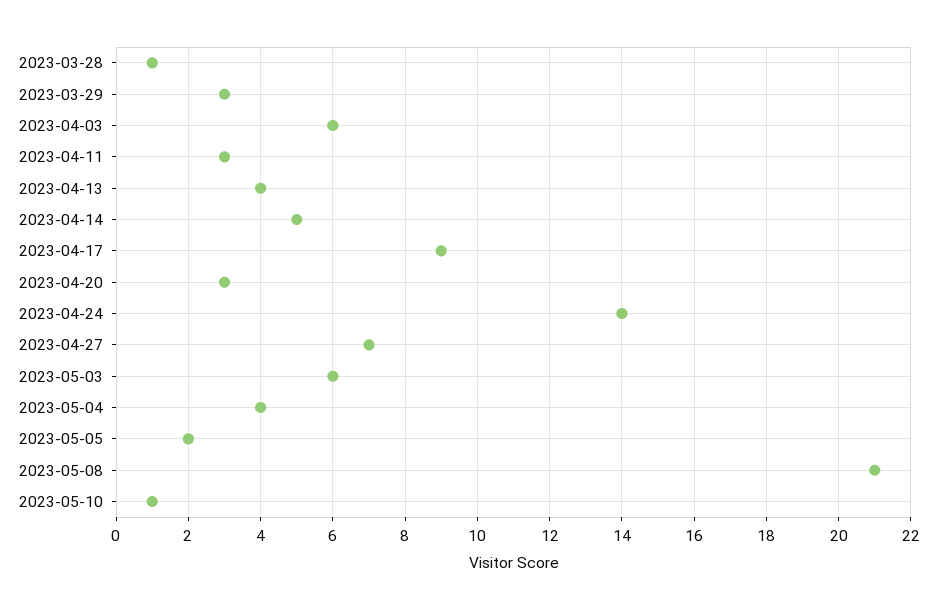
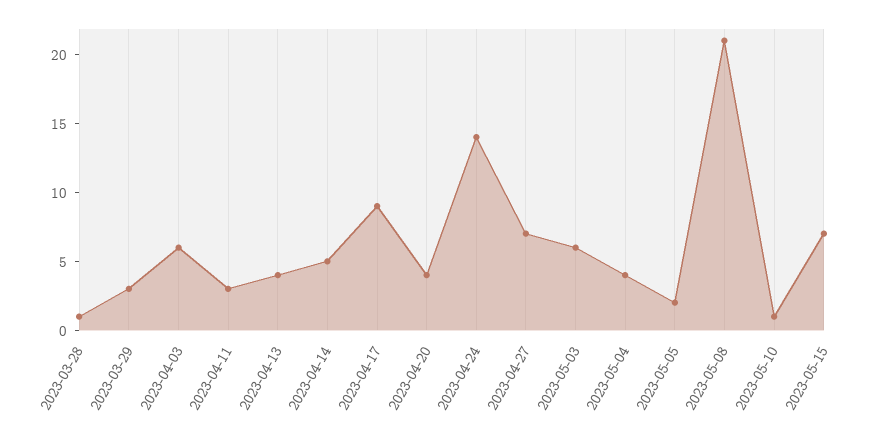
2023-04-20: 3 -> 4
2023-05-15: none -> 7

